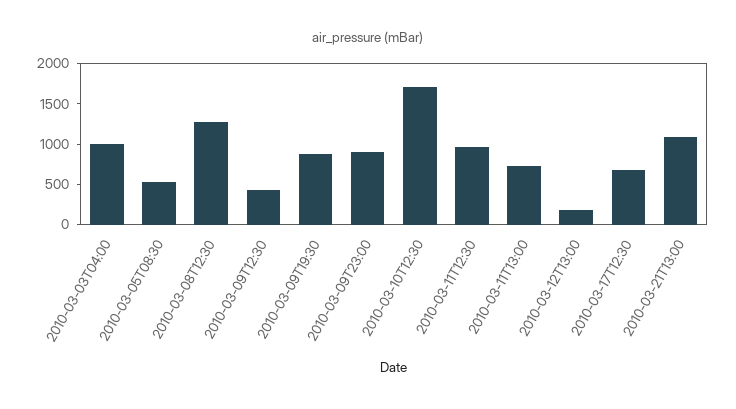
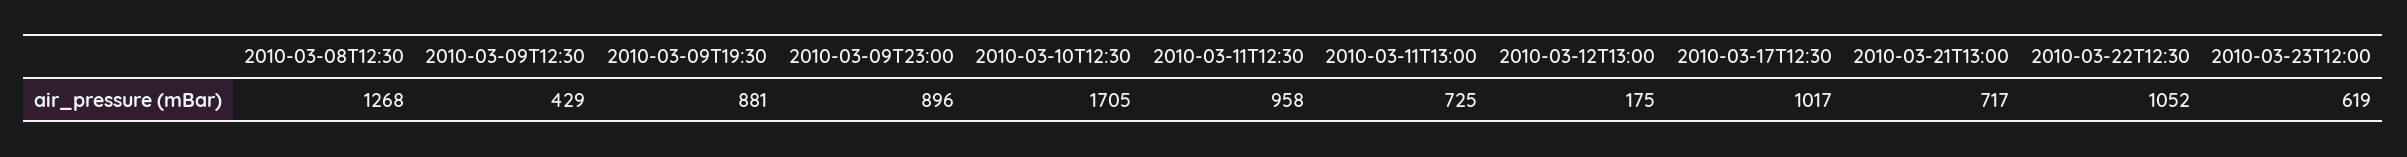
2010-03-03T04:00: 1000 -> none
2010-03-05T08:30: 500 -> none
2010-03-17T12:30: 700 -> 1017
2010-03-21T13:00: 1100 -> 717
2010-03-22T12:30: none -> 1052
2010-03-23T12:00: none -> 619

